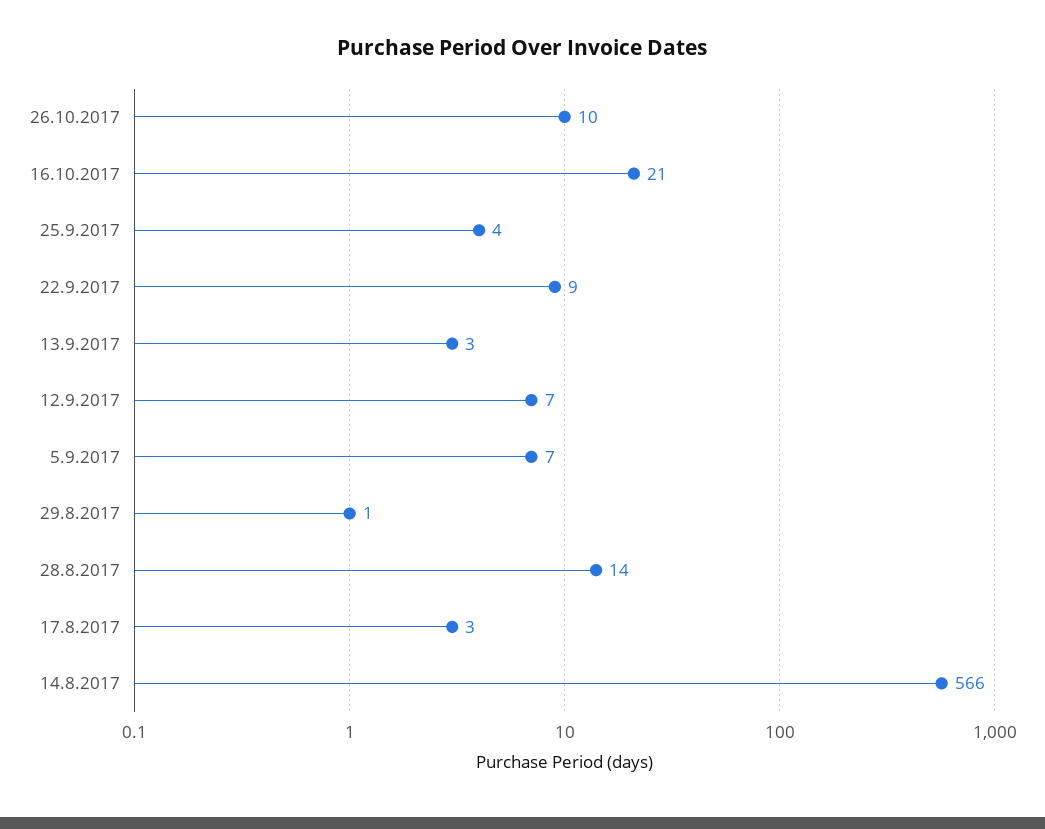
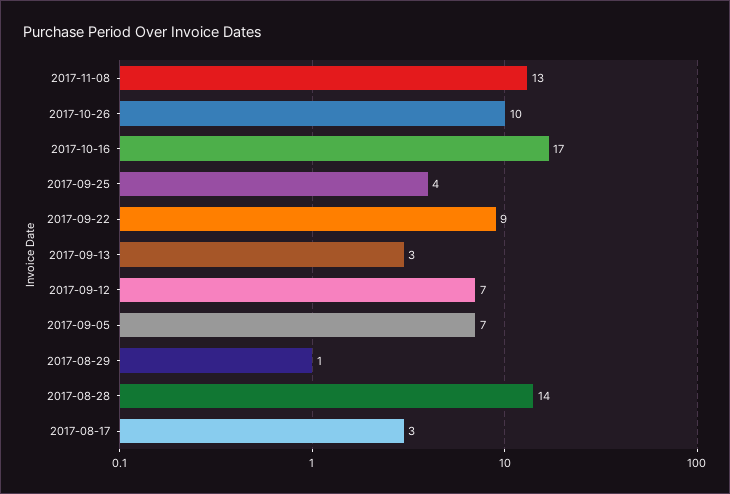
16.10.2017: 21 -> 17
14.8.2017: 566 -> none
2017-11-08: none -> 13

